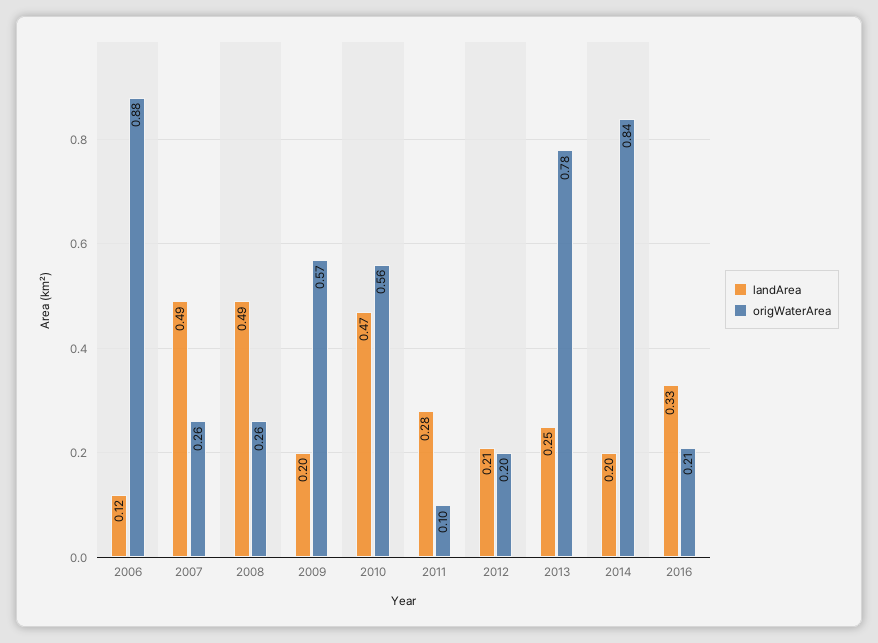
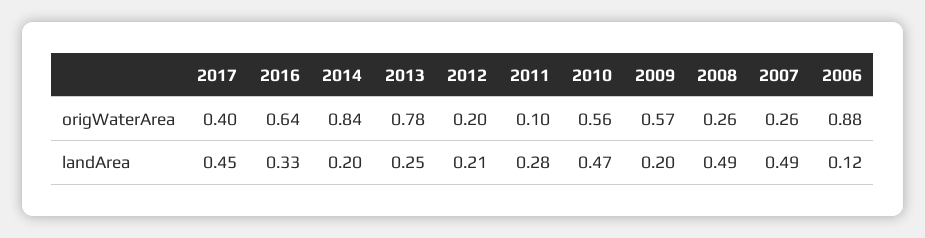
origWaterArea, 2016: 0.21 -> 0.64
origWaterArea, 2017: none -> 0.4
landArea, 2017: none -> 0.45

